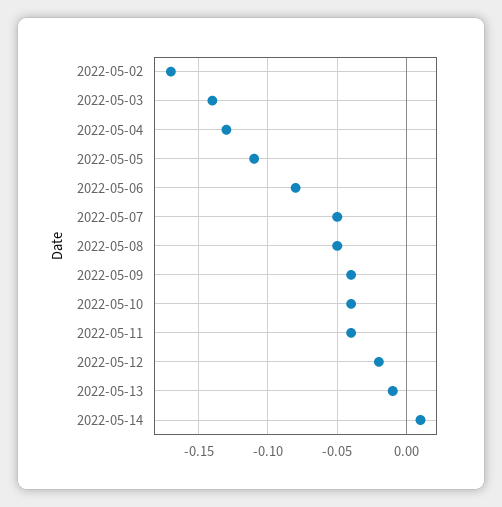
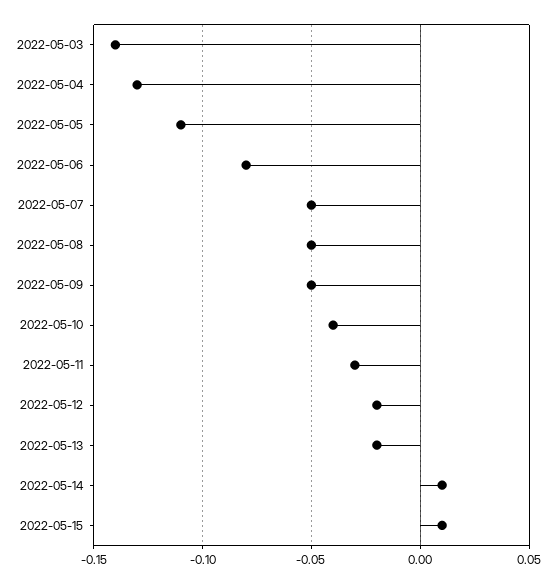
2022-05-02: -0.17 -> none
2022-05-09: -0.04 -> -0.05
2022-05-11: -0.04 -> -0.03
2022-05-13: -0.01 -> -0.02
2022-05-15: none -> 0.01

